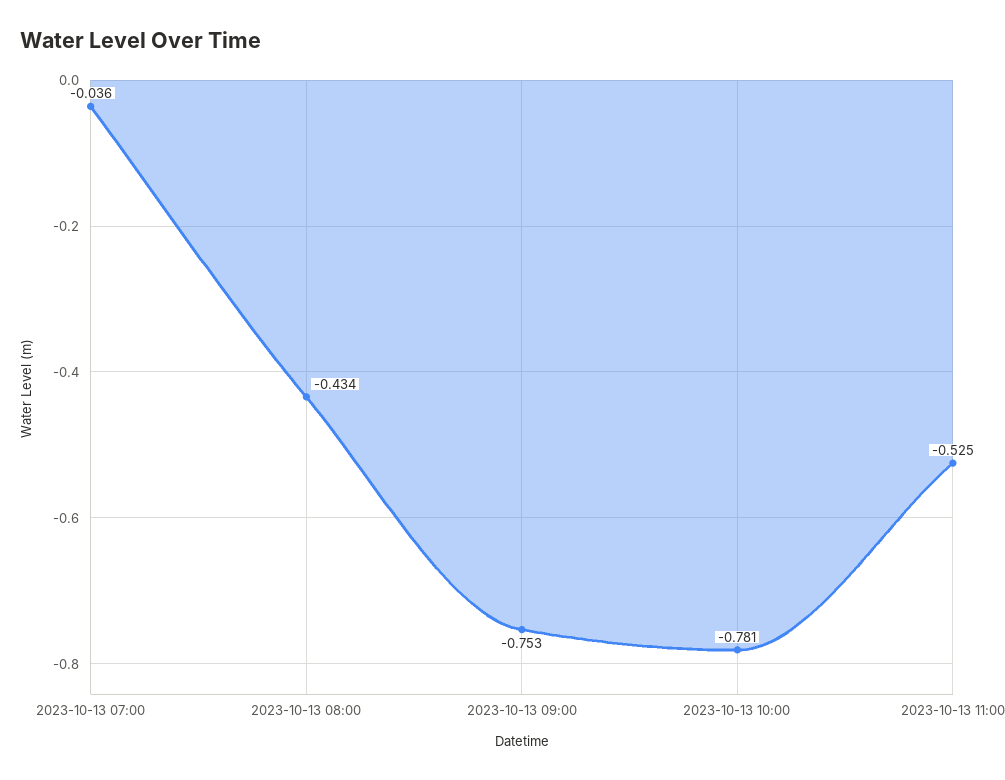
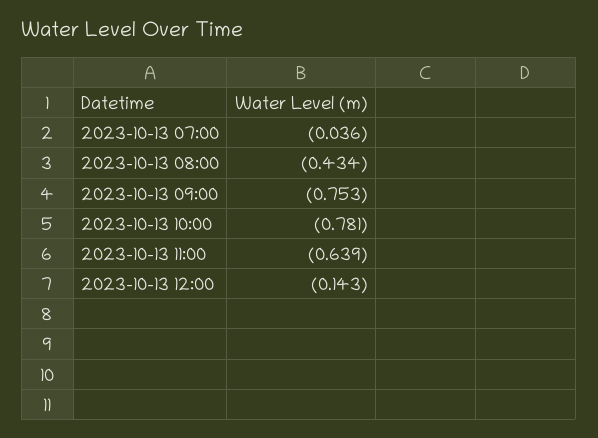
2023-10-13 11:00: -0.525 -> -0.639
2023-10-13 12:00: none -> -0.143

